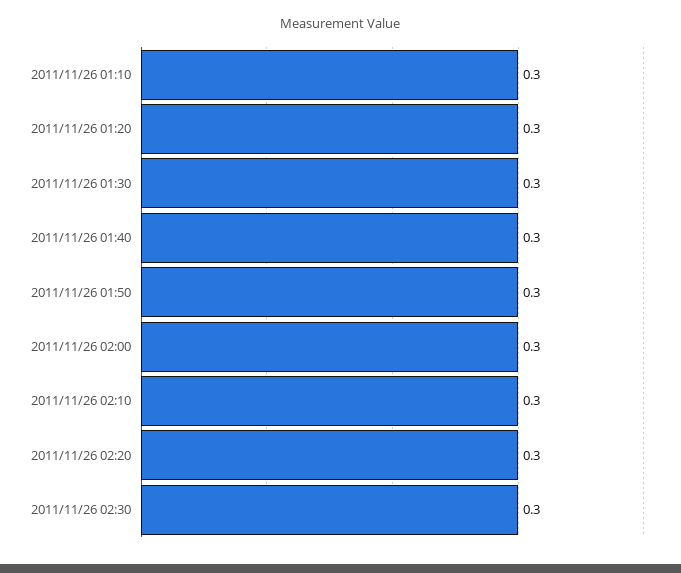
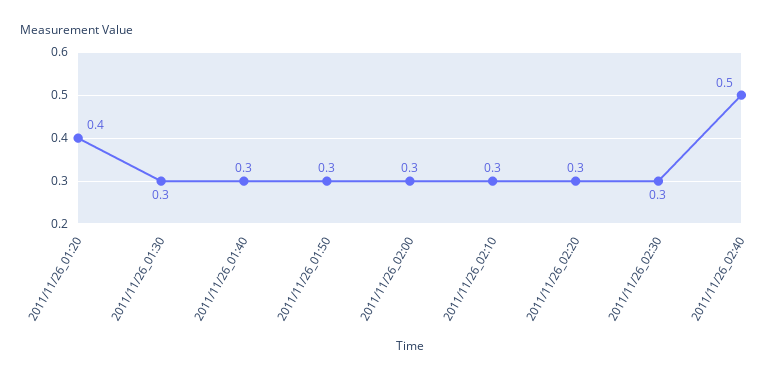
2011/11/26 01:10: 0.3 -> none
2011/11/26 01:20: 0.3 -> 0.4
2011/11/26_02:40: none -> 0.5

